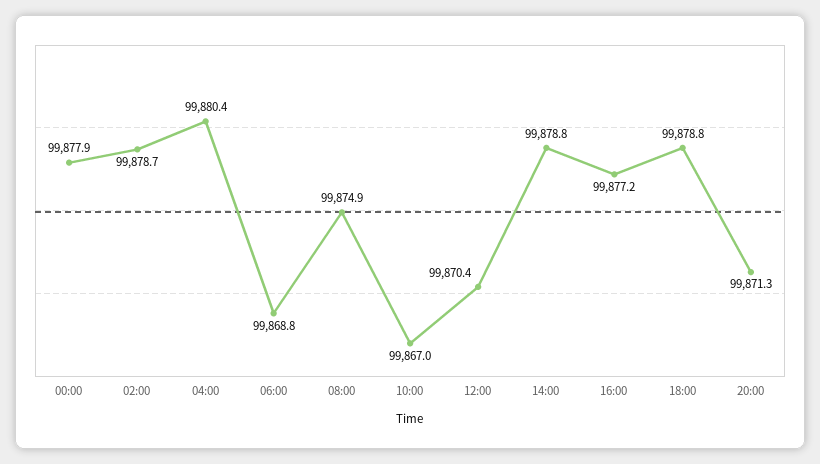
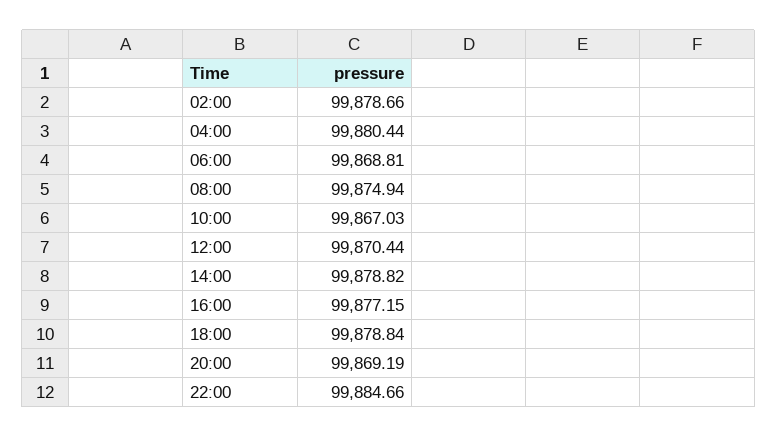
00:00: 99877.9 -> none
20:00: 99871.3 -> 99869.19
22:00: none -> 99884.66

